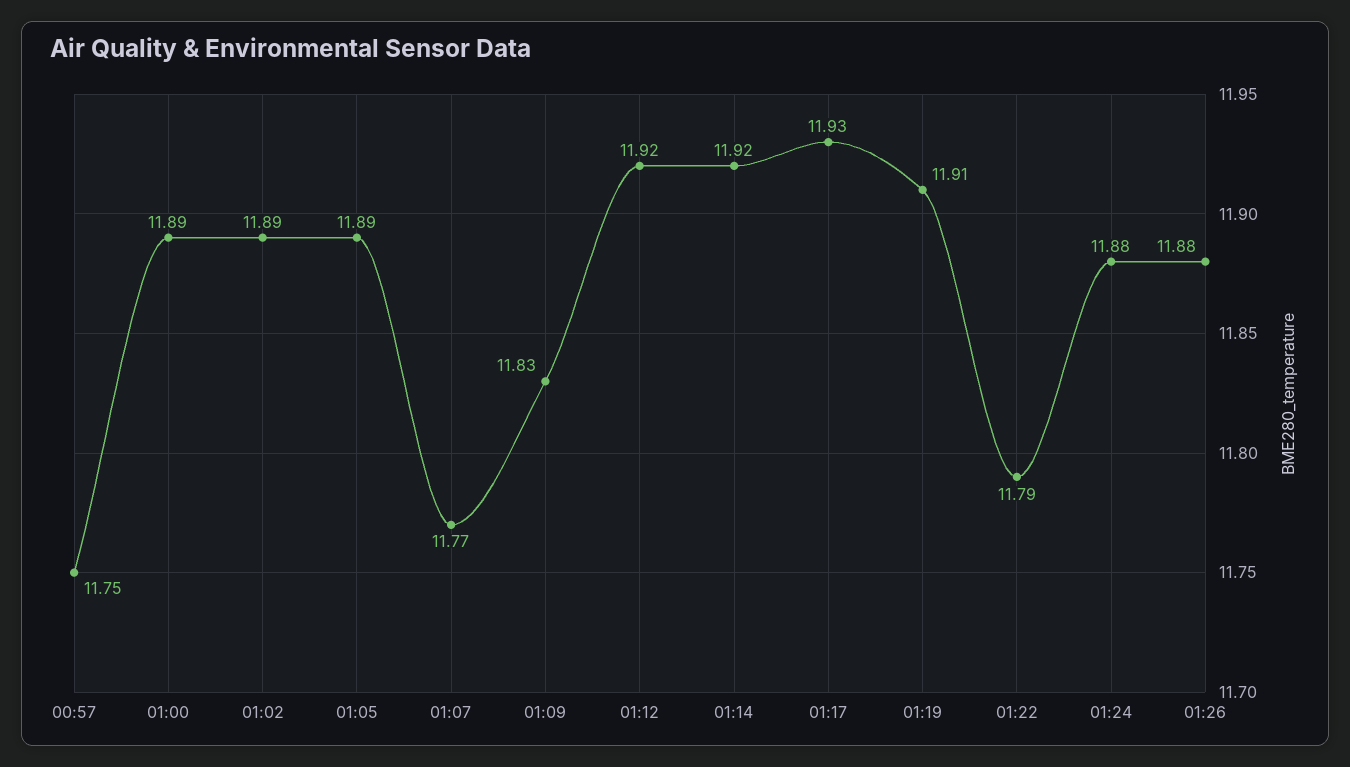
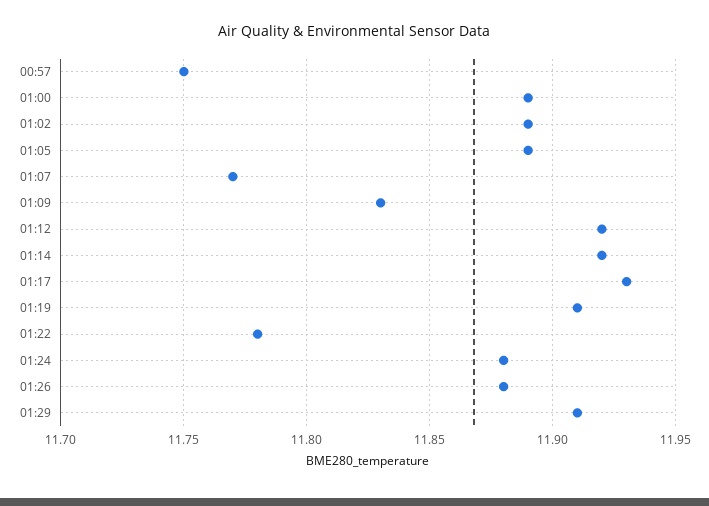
01:22: 11.79 -> 11.78
01:29: none -> 11.91

